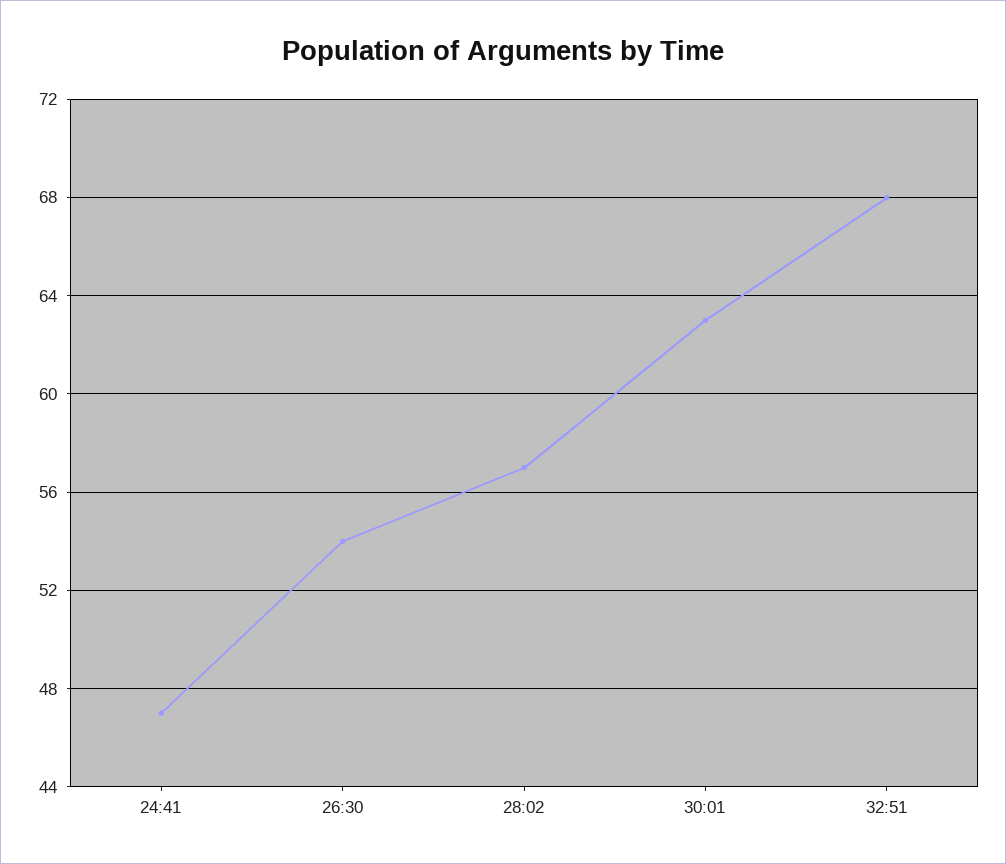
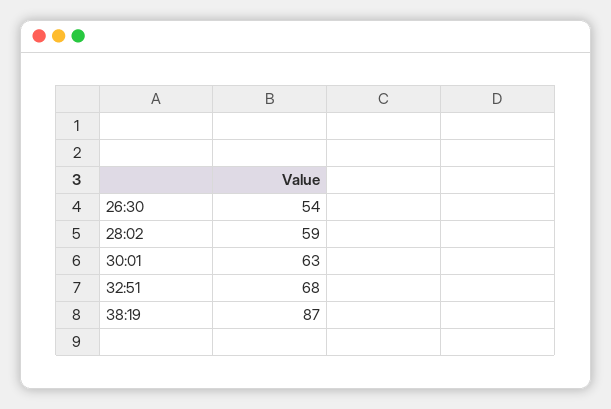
24:41: 47 -> none
28:02: 57 -> 59
38:19: none -> 87

